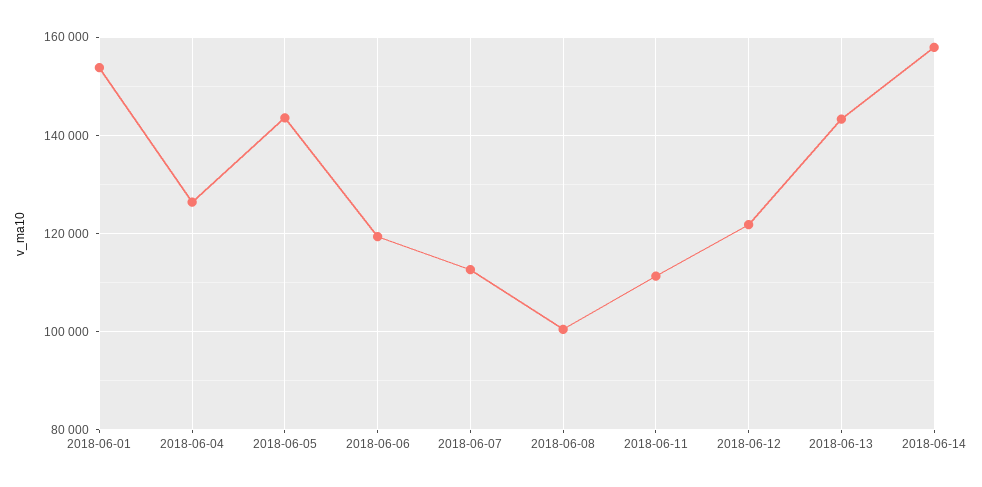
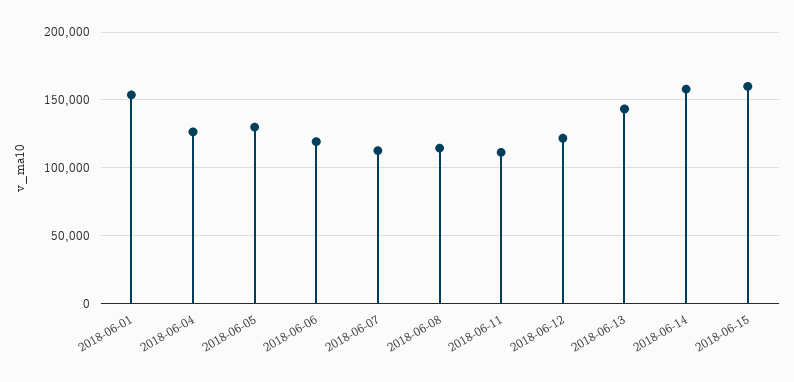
2018-06-05: 144000 -> 130000
2018-06-08: 100000 -> 115000
2018-06-15: none -> 160000

